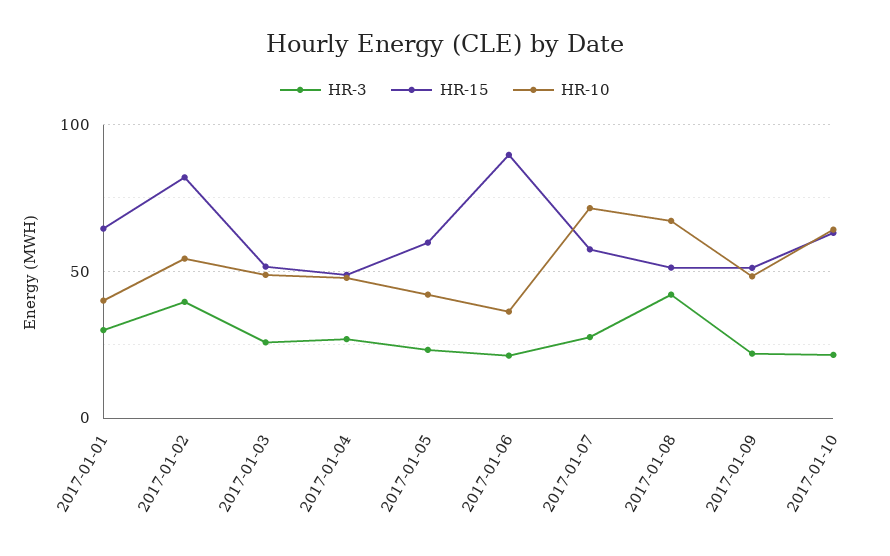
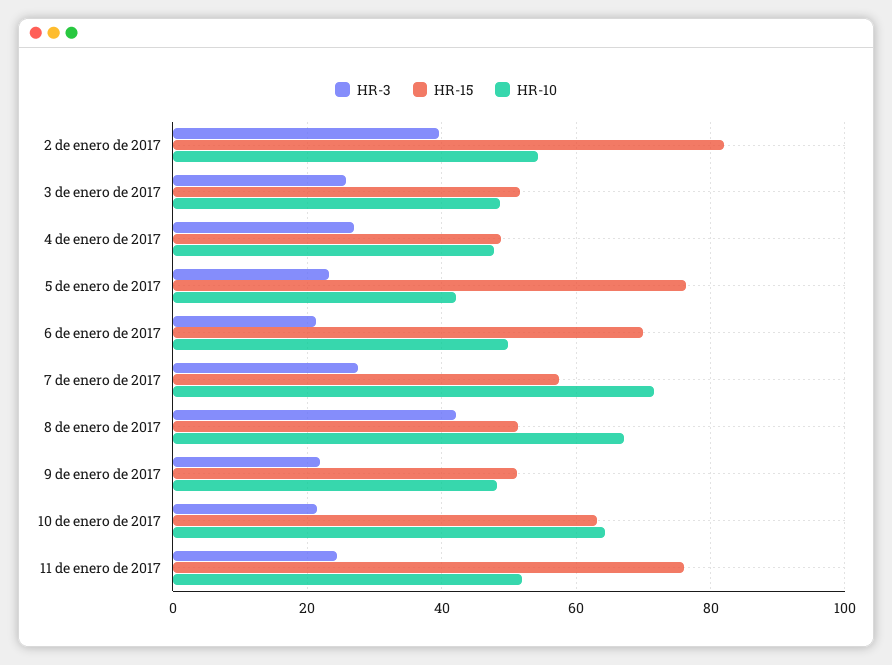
HR-3, 2017-01-01: 30 -> none
HR-15, 2017-01-01: 65 -> none
HR-10, 2017-01-01: 40 -> none
HR-15, 2017-01-05: 60 -> 76
HR-15, 2017-01-06: 90 -> 70
HR-10, 2017-01-06: 35 -> 50
HR-3, 11 de enero de 2017: none -> 24
HR-15, 11 de enero de 2017: none -> 76
HR-10, 11 de enero de 2017: none -> 52

